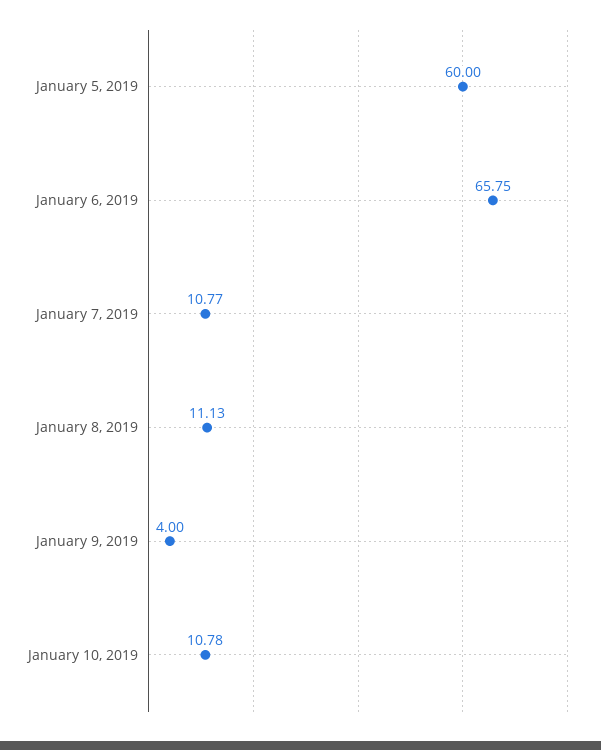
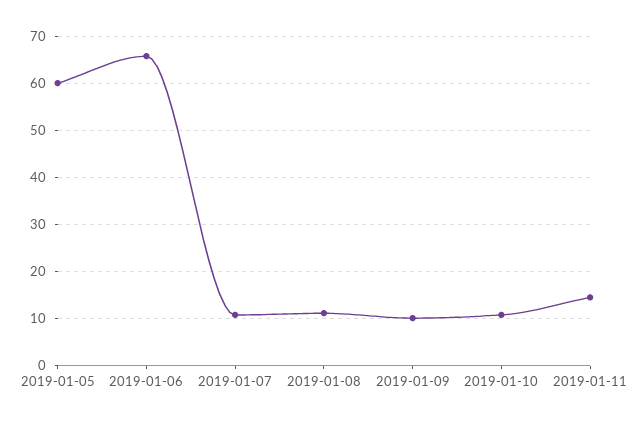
January 9, 2019: 4 -> 10
2019-01-11: none -> 14

